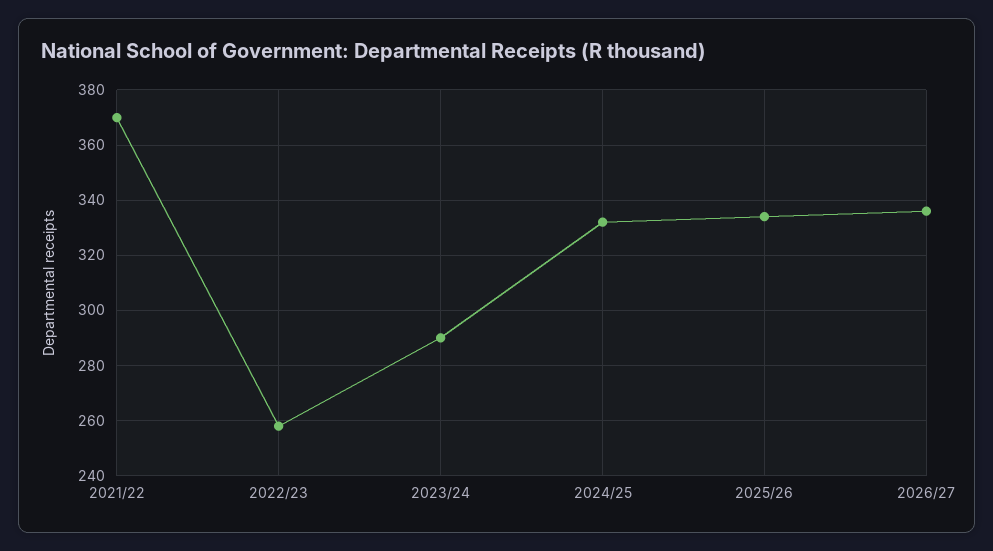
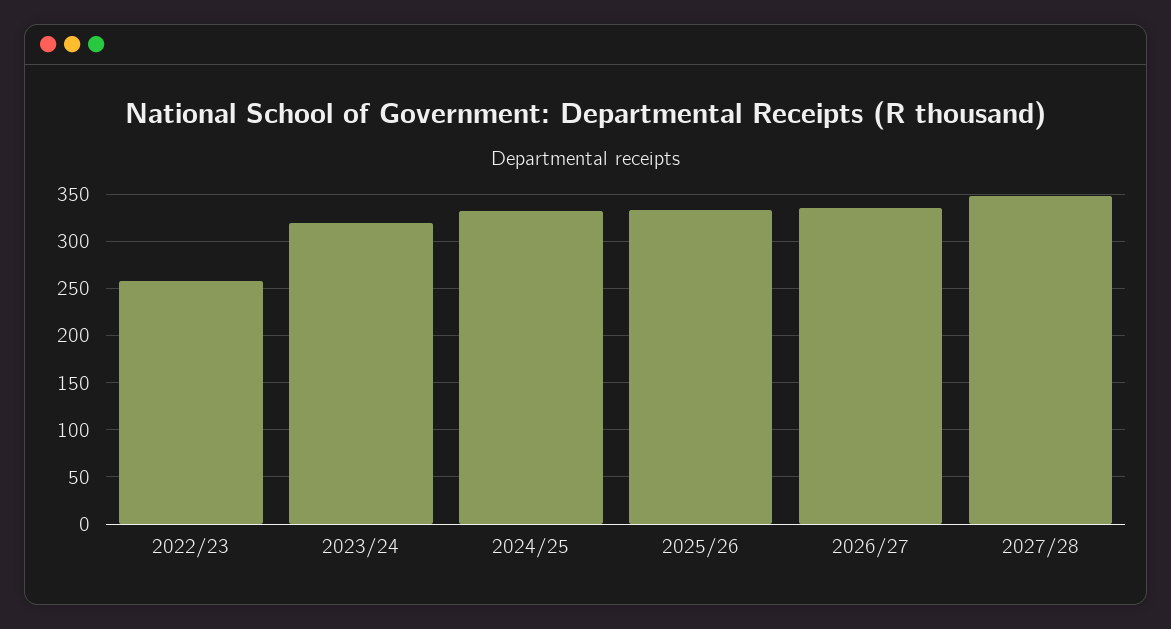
2021/22: 370 -> none
2023/24: 290 -> 320
2027/28: none -> 350

